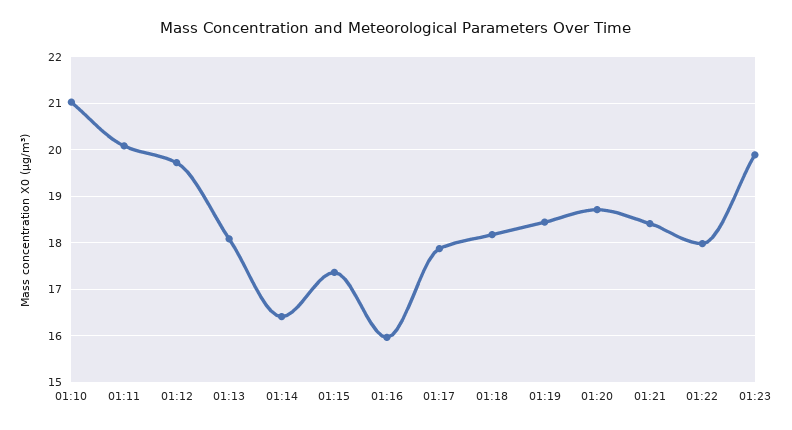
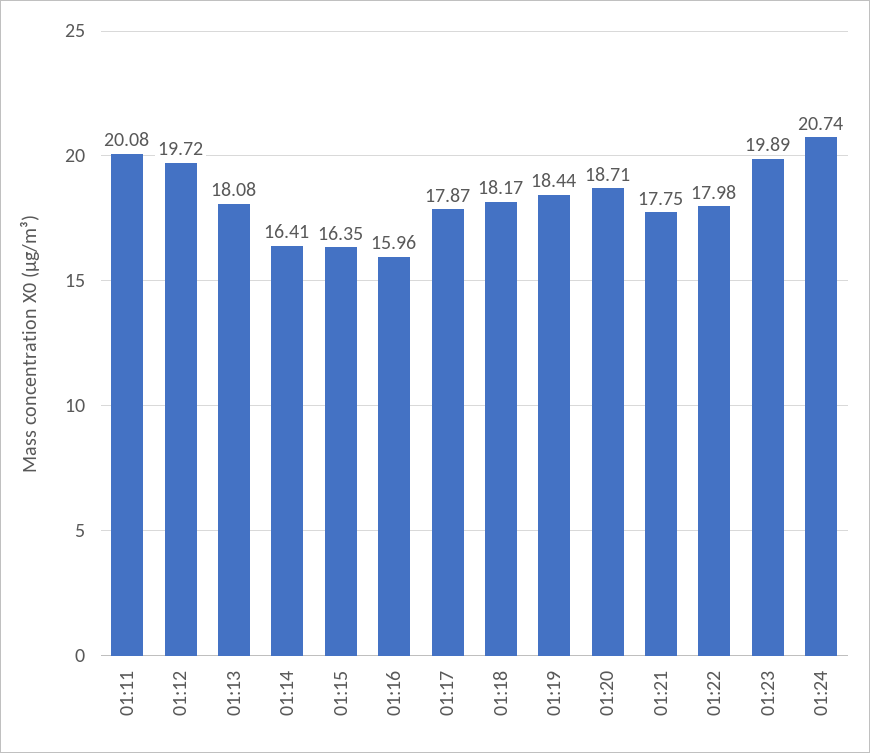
01:10: 21 -> none
01:15: 17.4 -> 16.35
01:21: 18.4 -> 17.75
01:24: none -> 20.74

